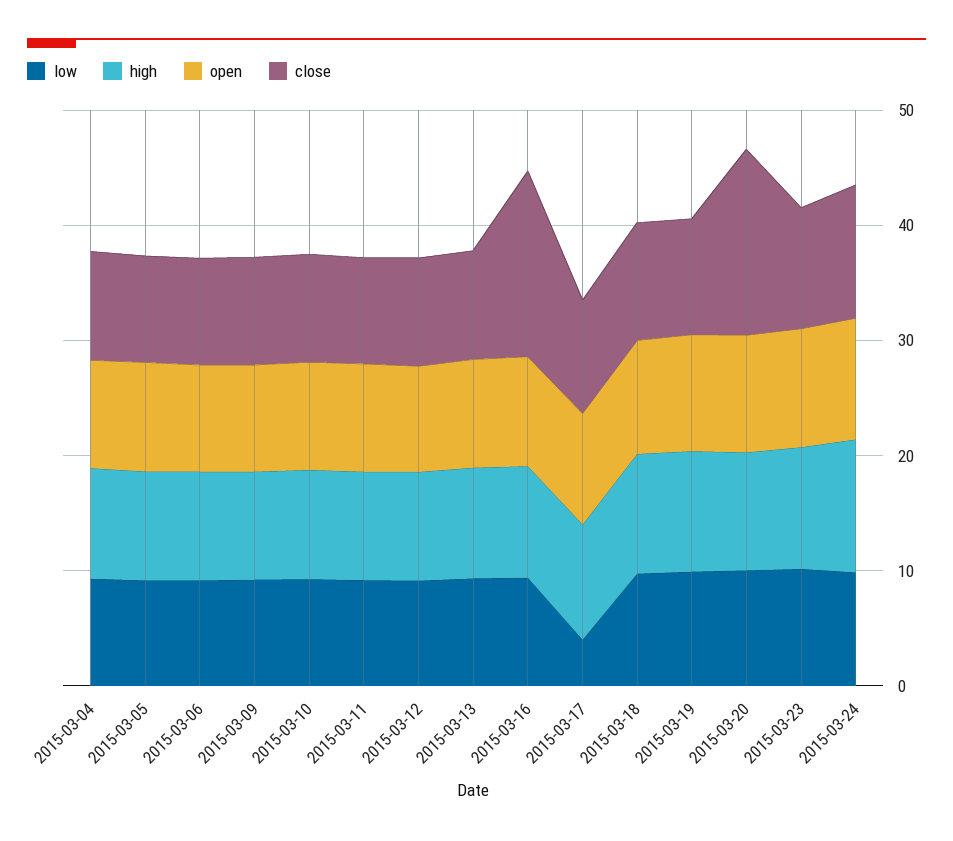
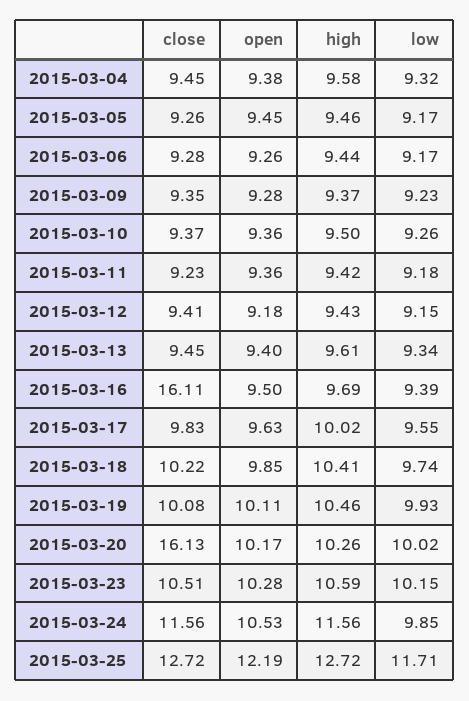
low, 2015-03-17: 4 -> 9.55
close, 2015-03-25: none -> 12.72
open, 2015-03-25: none -> 12.19
high, 2015-03-25: none -> 12.72
low, 2015-03-25: none -> 11.71

